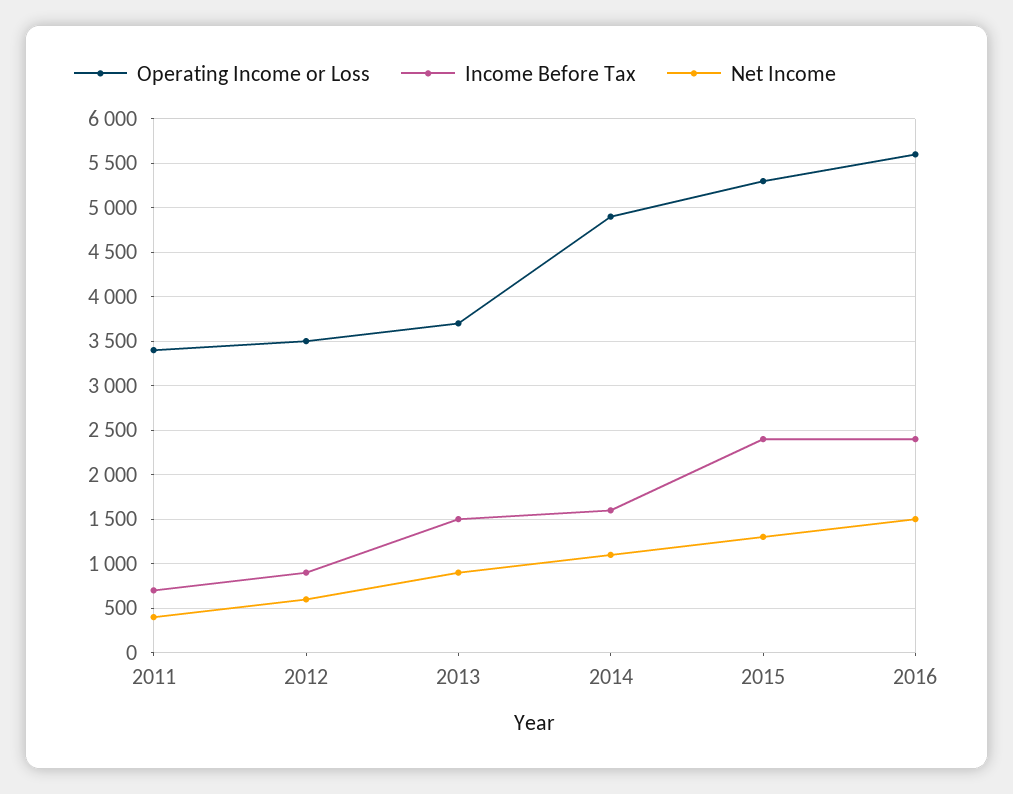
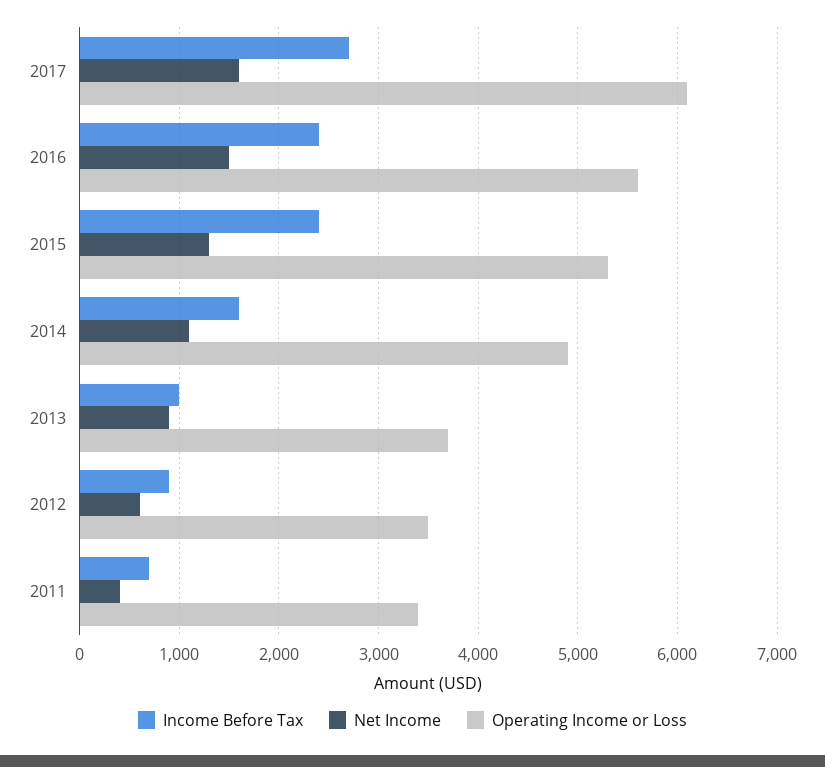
Income Before Tax, 2013: 1500 -> 1000
Income Before Tax, 2017: none -> 2700
Net Income, 2017: none -> 1600
Operating Income or Loss, 2017: none -> 6100

